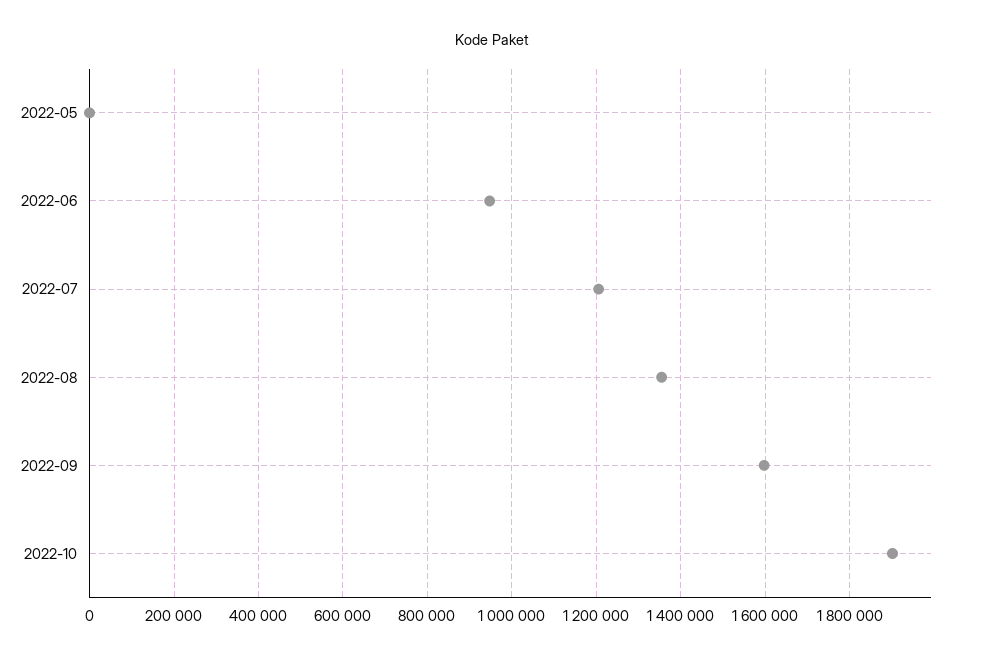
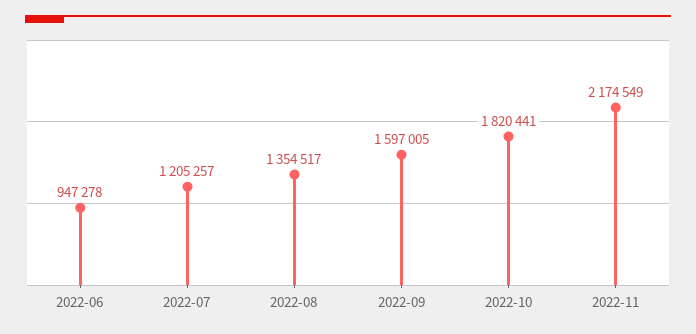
2022-05: 0 -> none
2022-10: 1900000 -> 1820441
2022-11: none -> 2174549

